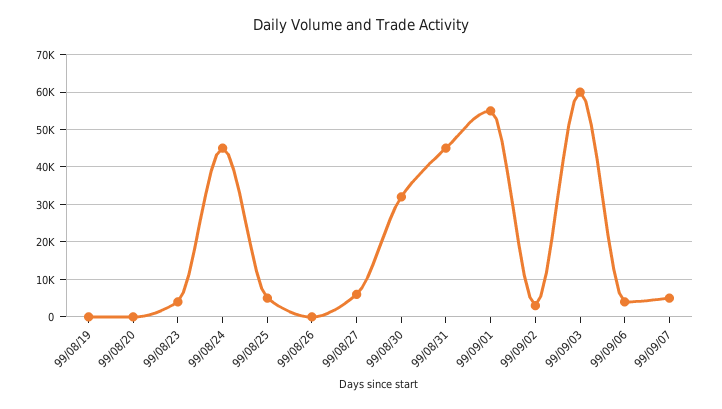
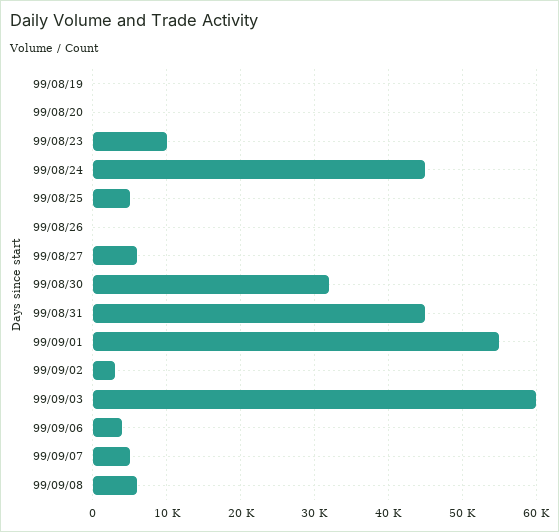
99/08/23: 4000 -> 10000
99/09/08: none -> 6000

